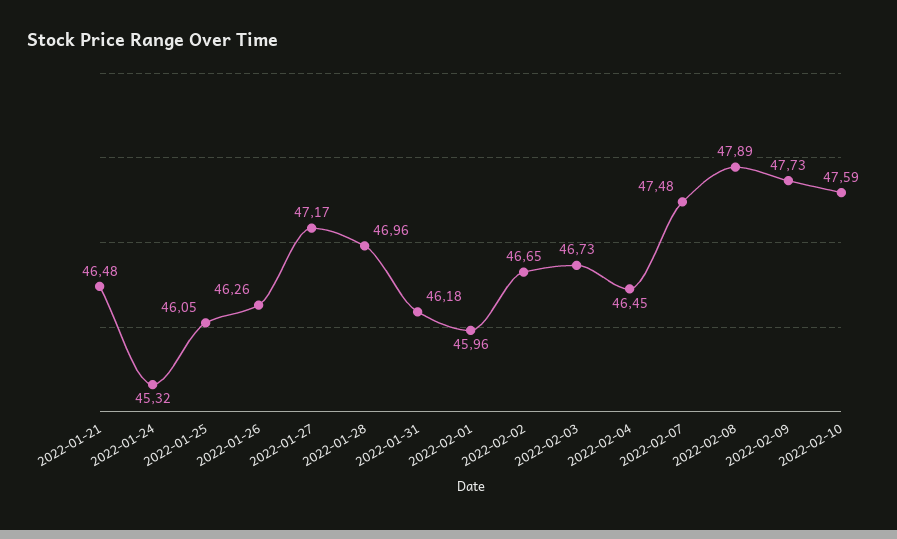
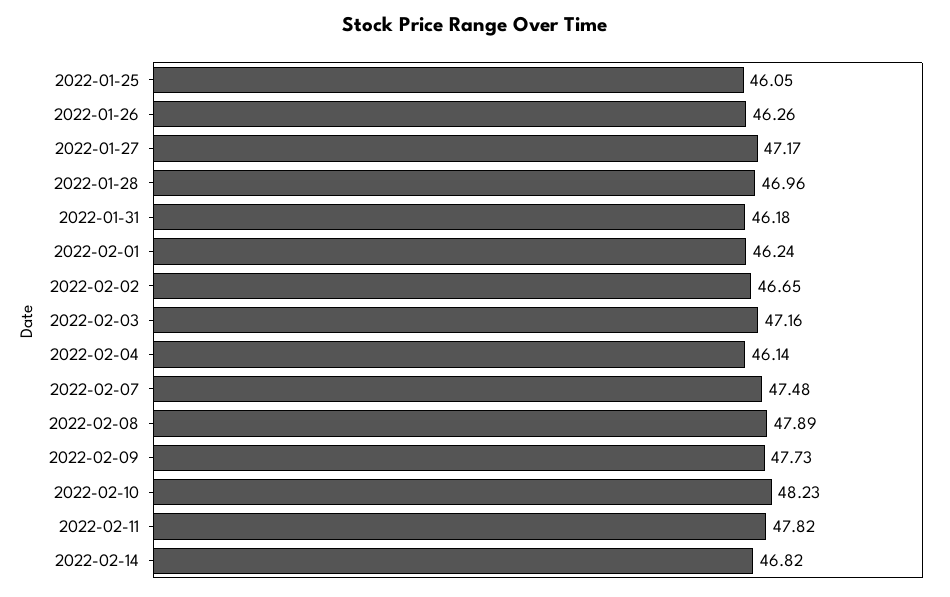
2022-01-21: 46.48 -> none
2022-01-24: 45.32 -> none
2022-02-01: 45.96 -> 46.24
2022-02-03: 46.73 -> 47.16
2022-02-04: 46.45 -> 46.14
2022-02-10: 47.59 -> 48.23
2022-02-11: none -> 47.82
2022-02-14: none -> 46.82

